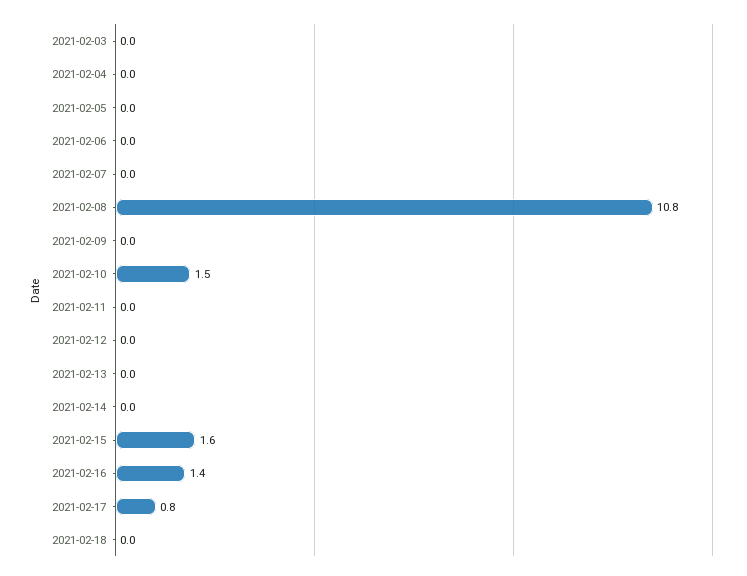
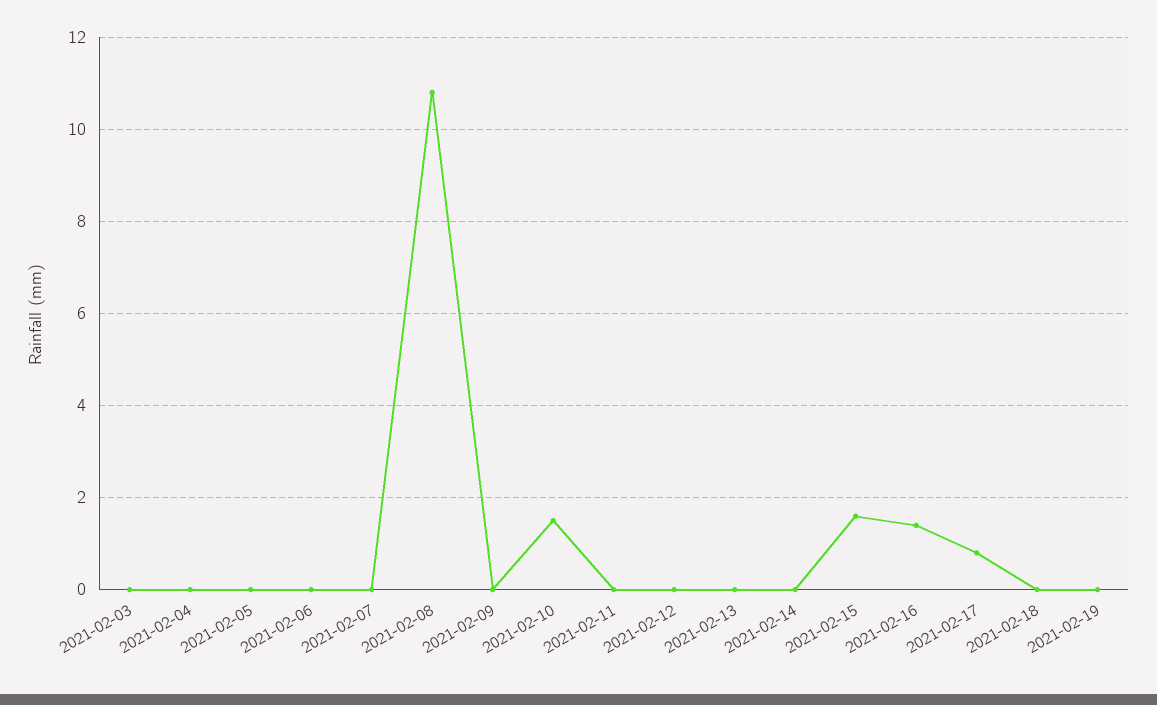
2021-02-19: none -> 0

